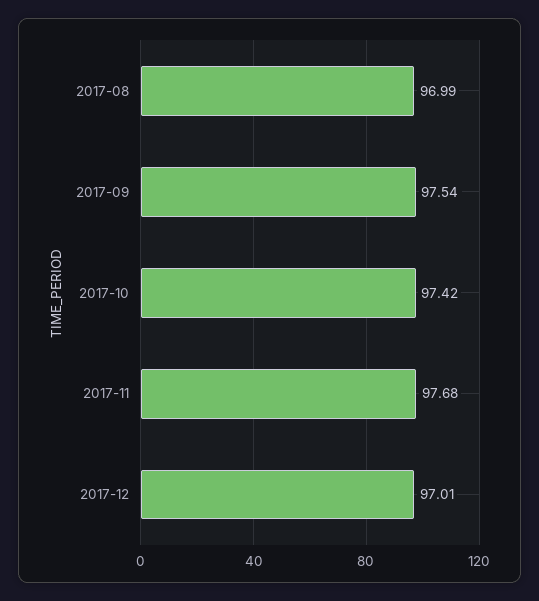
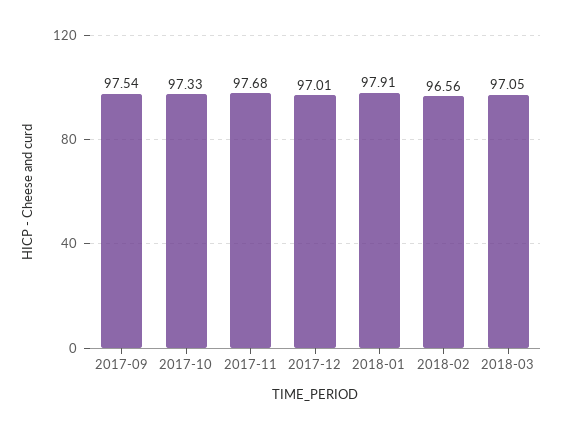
2017-08: 96.99 -> none
2017-10: 97.42 -> 97.33
2018-01: none -> 97.91
2018-02: none -> 96.56
2018-03: none -> 97.05

